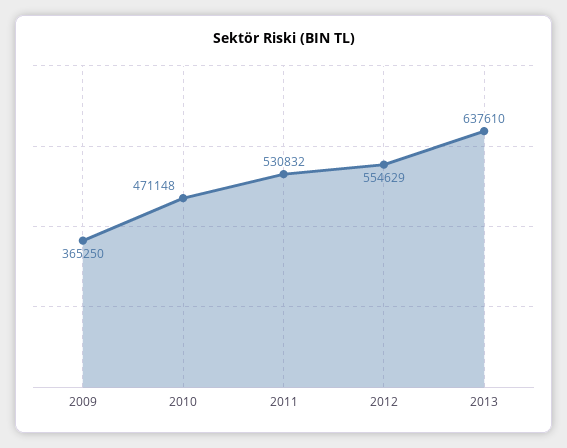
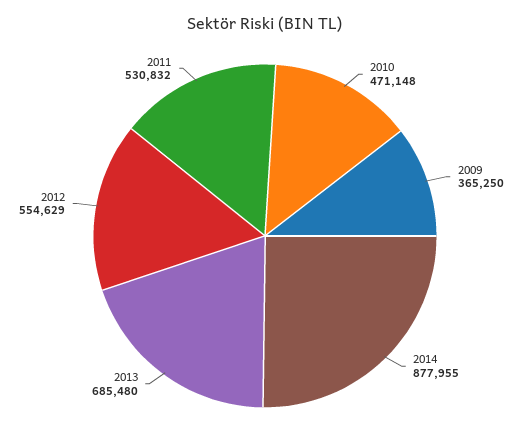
2013: 637610 -> 685480
2014: none -> 877955

